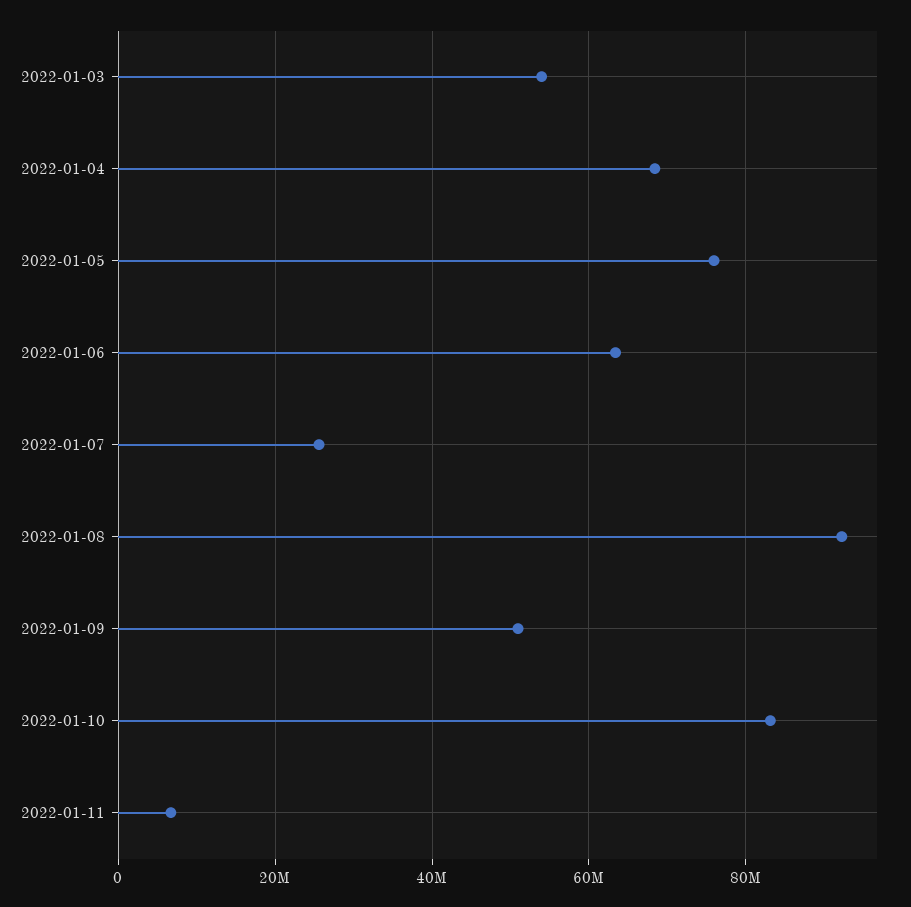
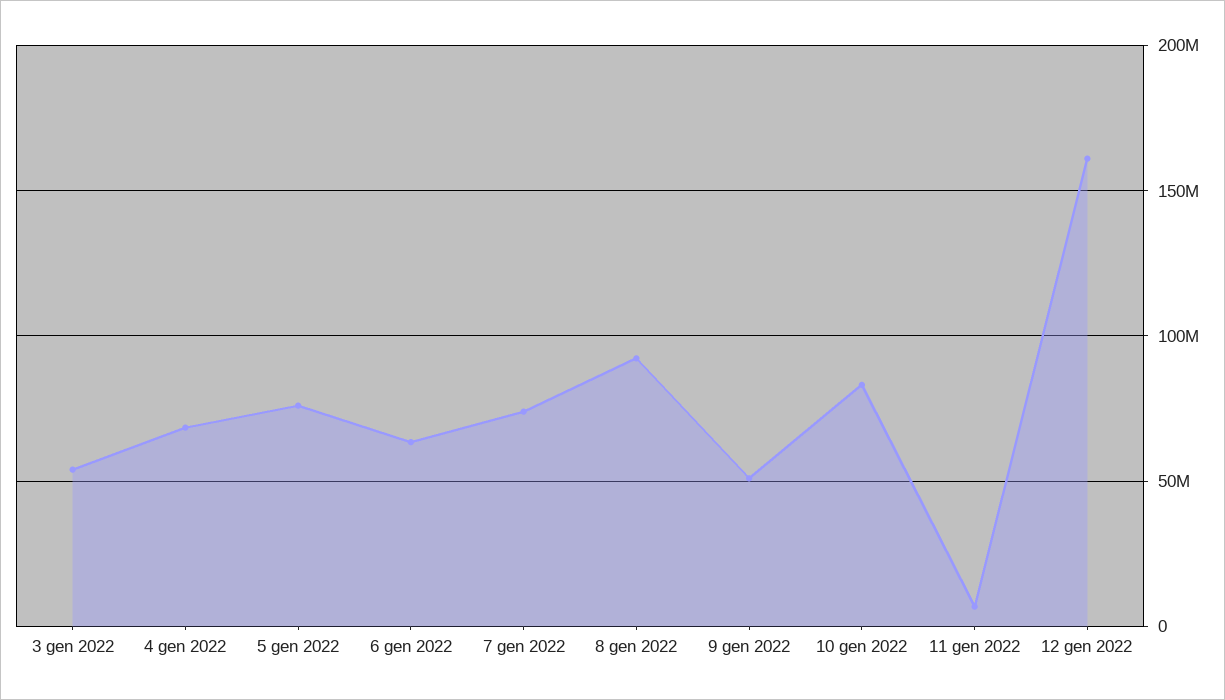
2022-01-07: 26000000 -> 75000000
12 gen 2022: none -> 160000000

